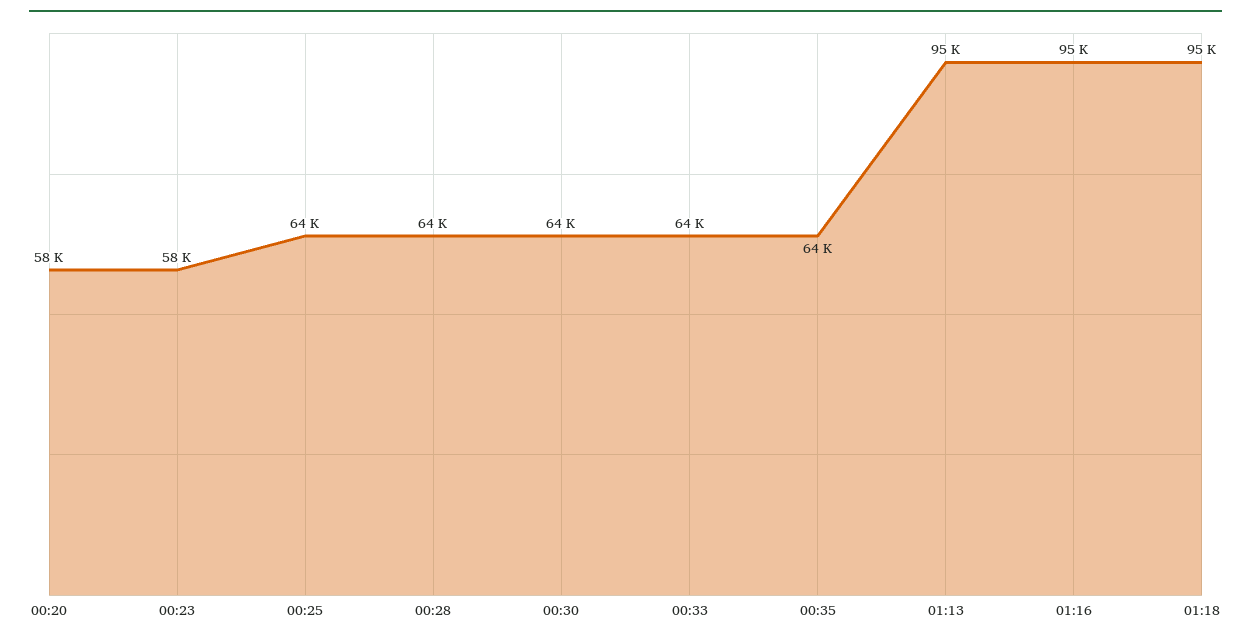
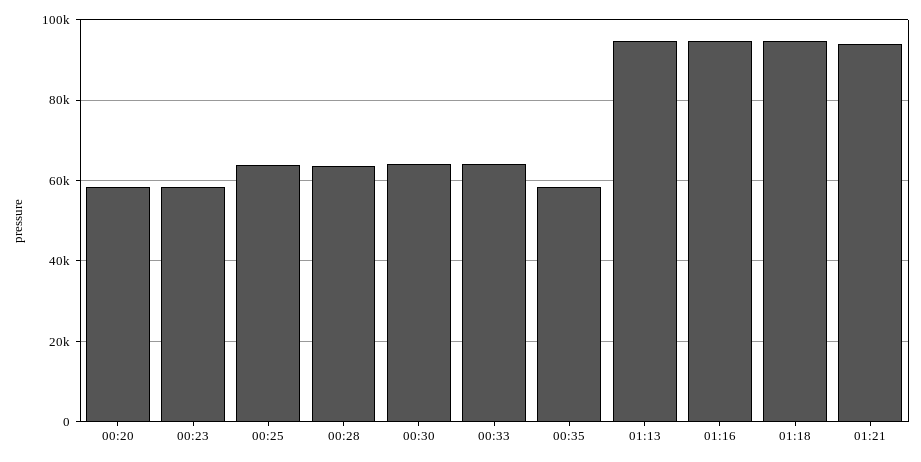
00:35: 64000 -> 58000
01:21: none -> 94000

